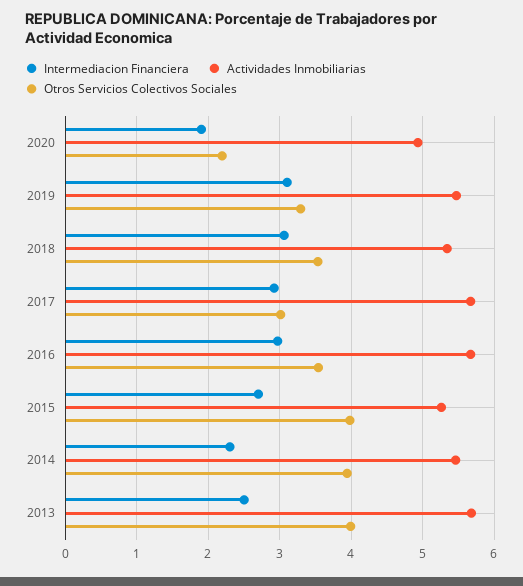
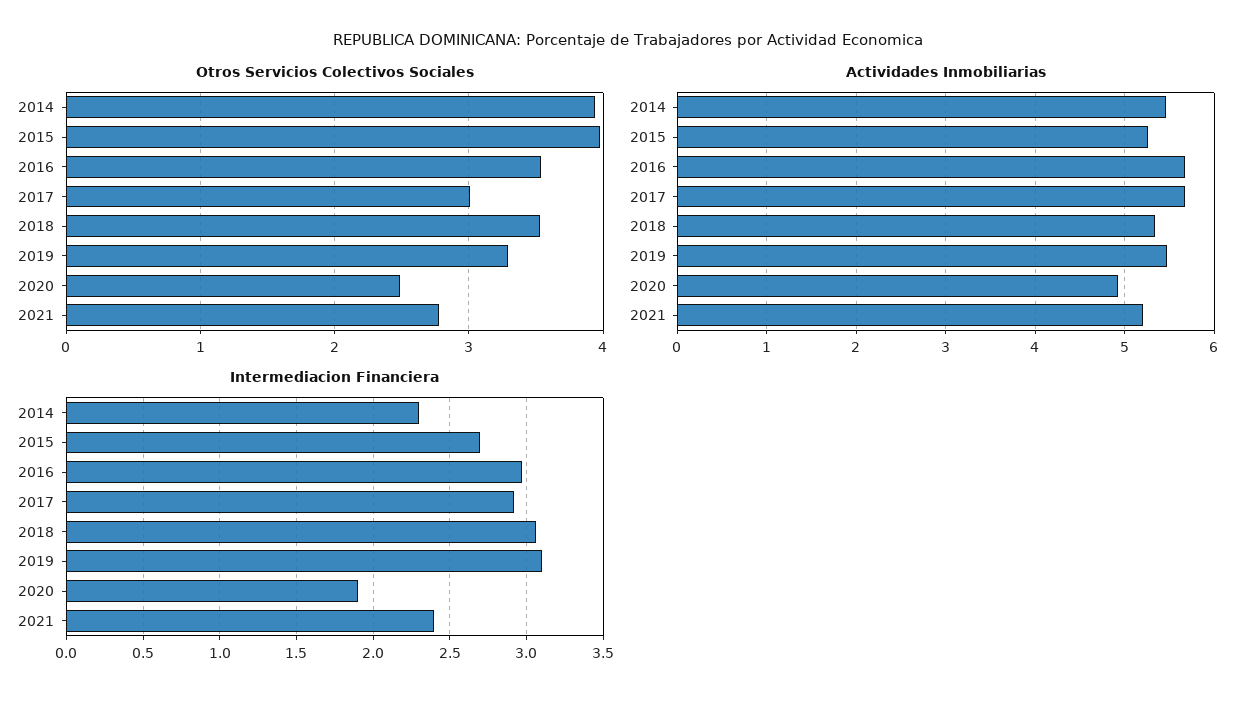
Otros Servicios Colectivos Sociales, 2020: 2.2 -> 2.5
Intermediacion Financiera, 2013: 2.5 -> none
Actividades Inmobiliarias, 2013: 5.7 -> none
Otros Servicios Colectivos Sociales, 2013: 4 -> none
Otros Servicios Colectivos Sociales, 2021: none -> 2.8
Actividades Inmobiliarias, 2021: none -> 5.2
Intermediacion Financiera, 2021: none -> 2.4

